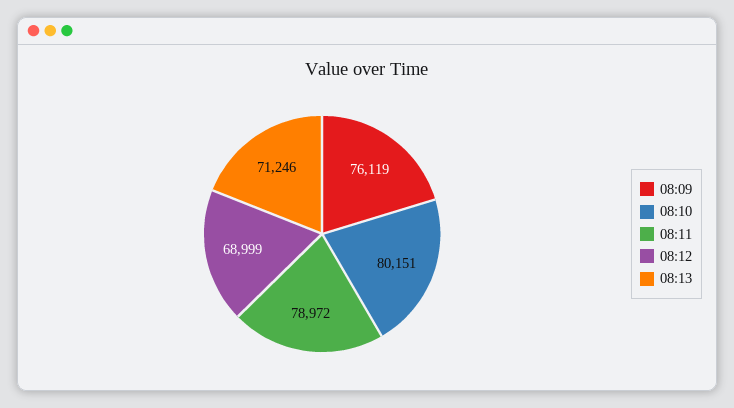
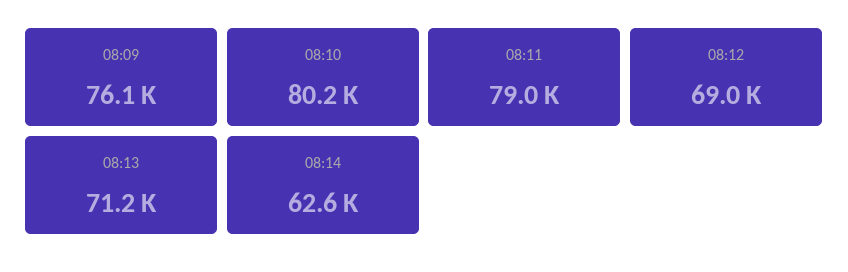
08:14: none -> 62600

